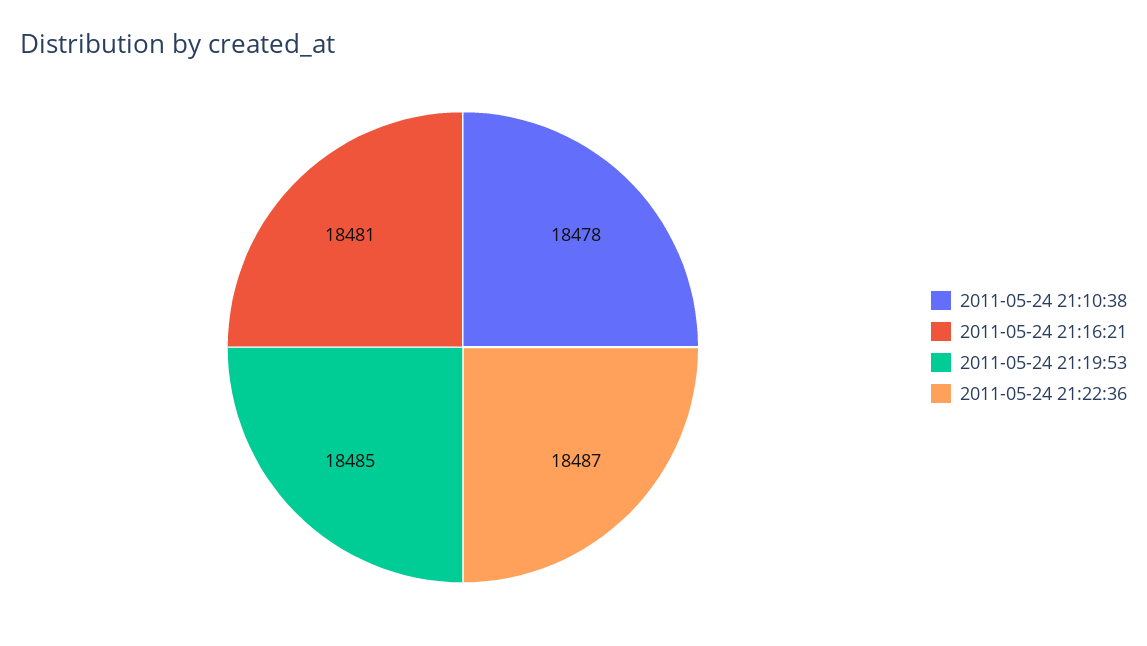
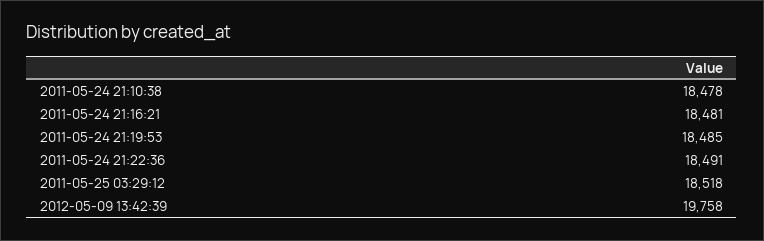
2011-05-24 21:22:36: 18487 -> 18491
2011-05-25 03:29:12: none -> 18518
2012-05-09 13:42:39: none -> 19758

